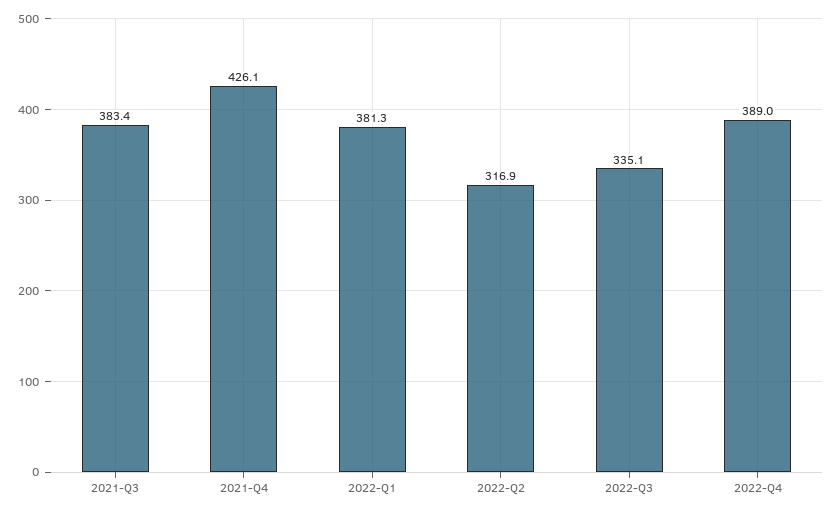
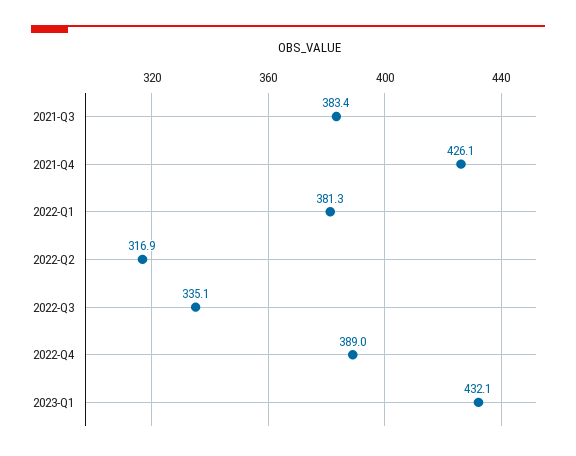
2023-Q1: none -> 432.1

